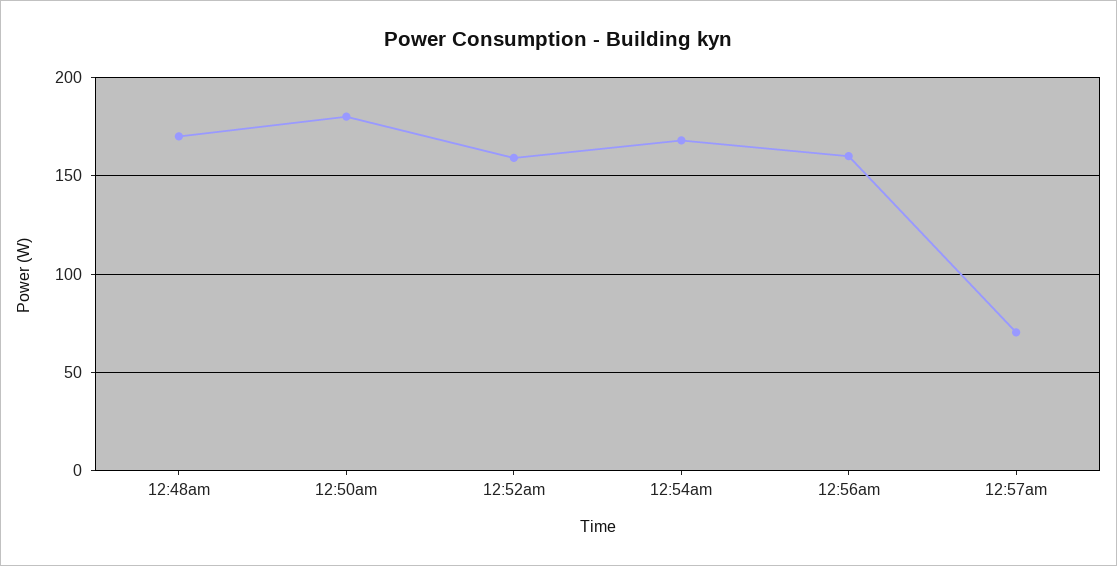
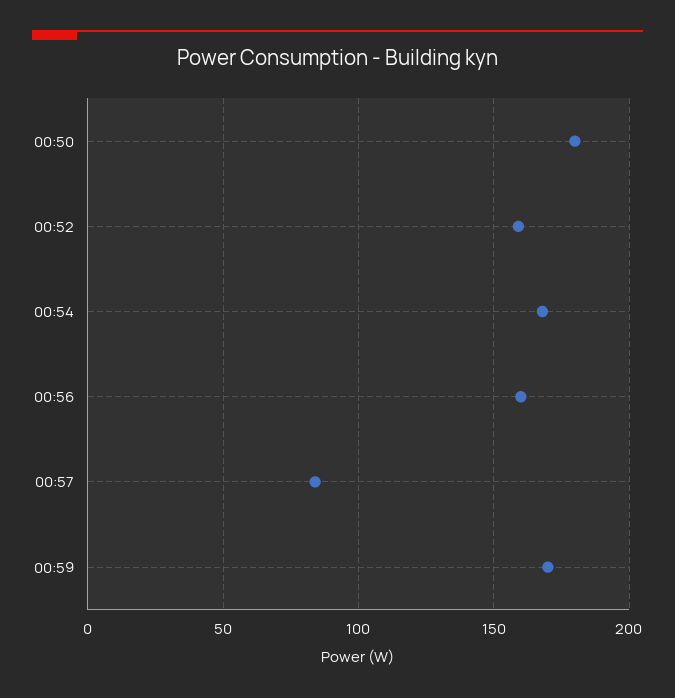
12:48am: 170 -> none
12:57am: 70 -> 85
00:59: none -> 170

